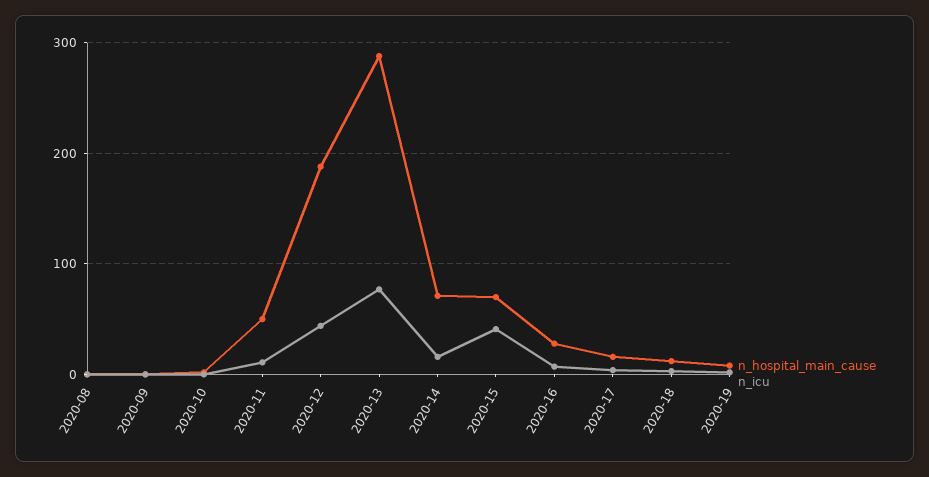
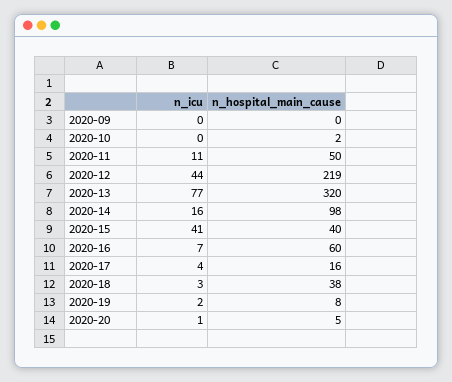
n_hospital_main_cause, 2020-08: 0 -> none
n_icu, 2020-08: 0 -> none
n_hospital_main_cause, 2020-12: 190 -> 219
n_hospital_main_cause, 2020-13: 290 -> 320
n_hospital_main_cause, 2020-14: 70 -> 98
n_hospital_main_cause, 2020-15: 70 -> 40
n_hospital_main_cause, 2020-16: 30 -> 60
n_hospital_main_cause, 2020-18: 10 -> 38
n_icu, 2020-20: none -> 1
n_hospital_main_cause, 2020-20: none -> 5

